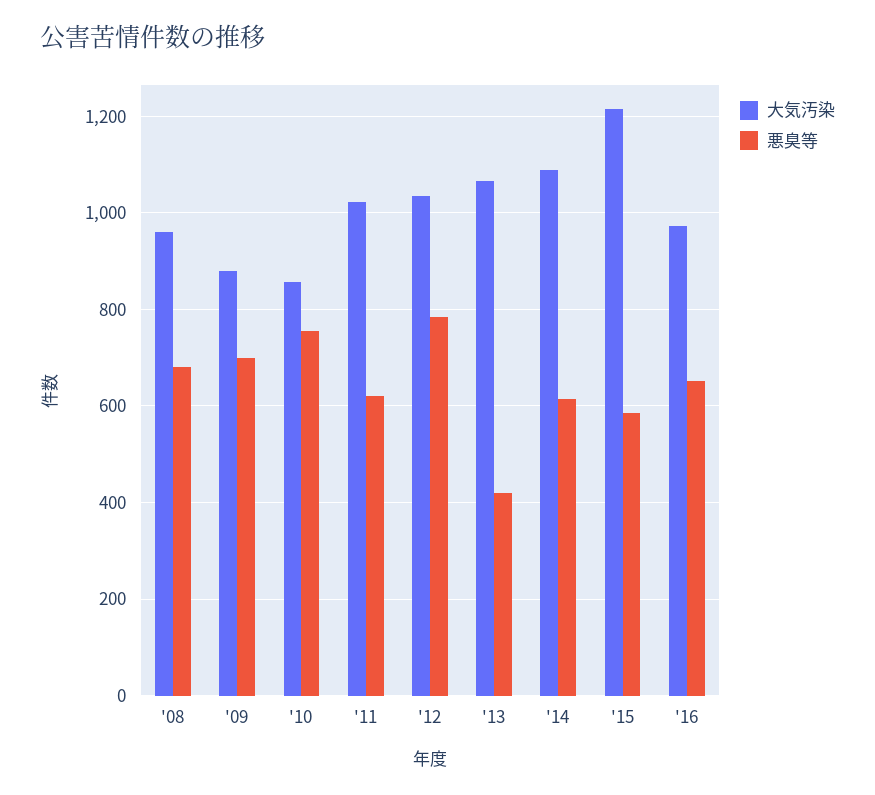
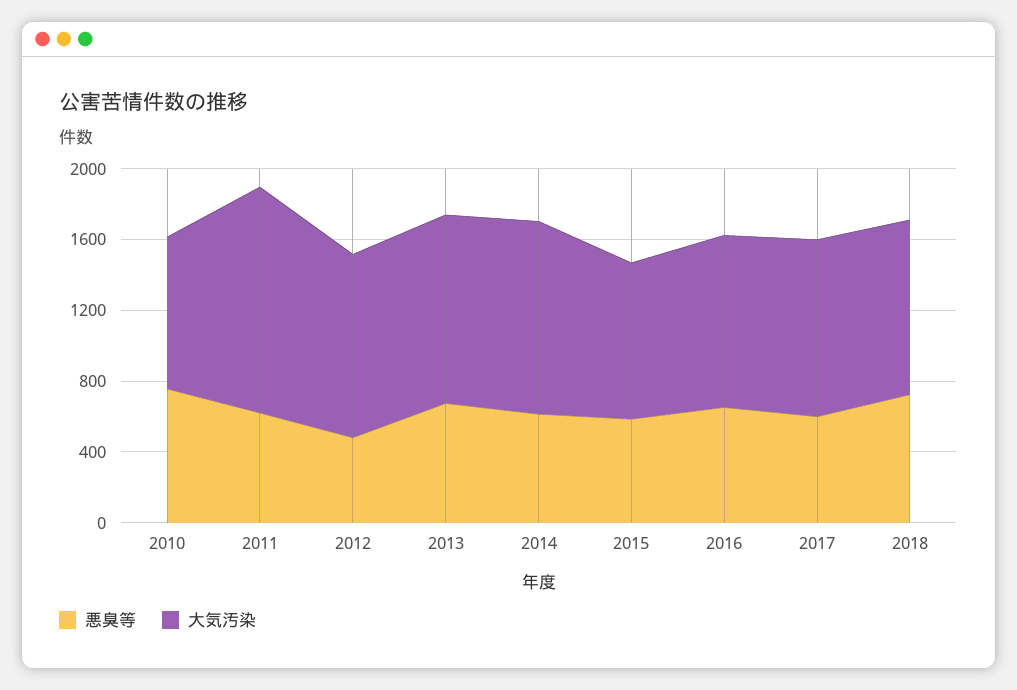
大気汚染, '08: 960 -> none
悪臭等, '08: 680 -> none
大気汚染, '09: 880 -> none
悪臭等, '09: 700 -> none
大気汚染, '11: 1020 -> 1300
悪臭等, '12: 780 -> 500
悪臭等, '13: 420 -> 700
大気汚染, '15: 1220 -> 900
悪臭等, 2017: none -> 600
大気汚染, 2017: none -> 1000
悪臭等, 2018: none -> 700
大気汚染, 2018: none -> 1000

